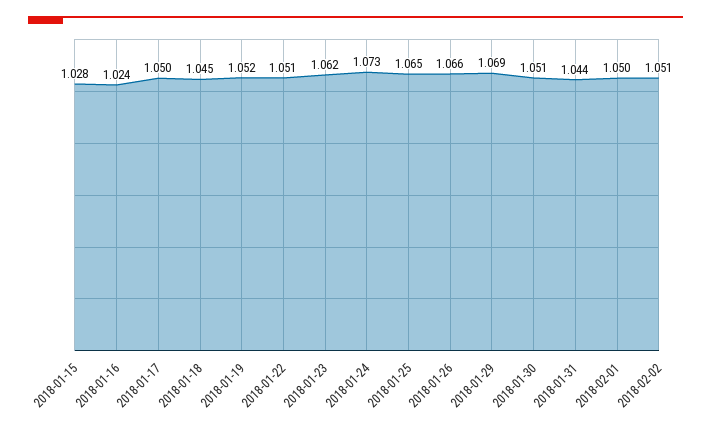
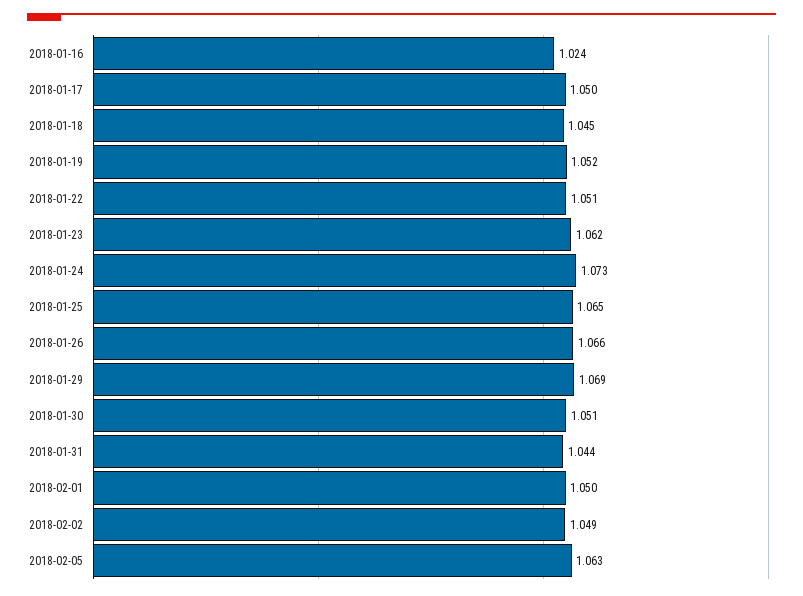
2018-01-15: 1.028 -> none
2018-02-02: 1.051 -> 1.049
2018-02-05: none -> 1.063

